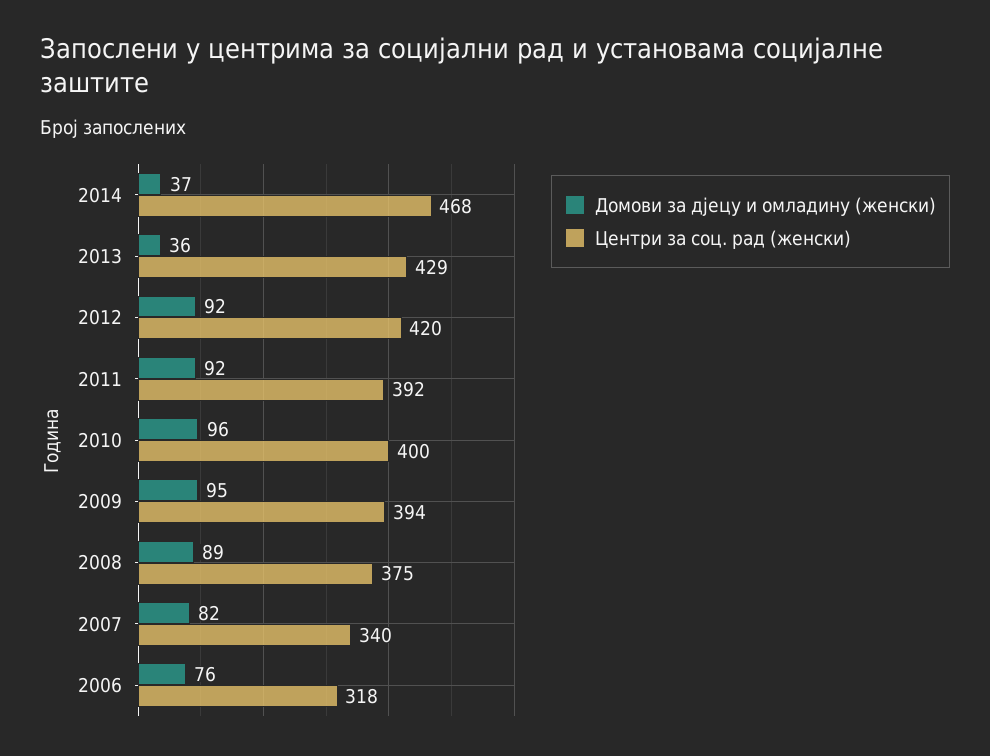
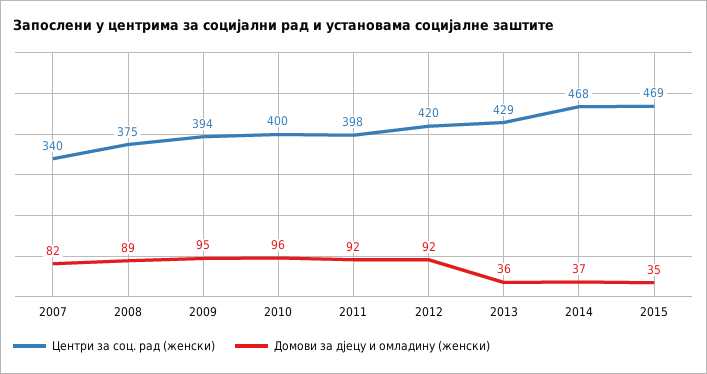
Центри за соц. рад (женски), 2011: 392 -> 398
Домови за дјецу и омладину (женски), 2006: 76 -> none
Центри за соц. рад (женски), 2006: 318 -> none
Центри за соц. рад (женски), 2015: none -> 469
Домови за дјецу и омладину (женски), 2015: none -> 35

